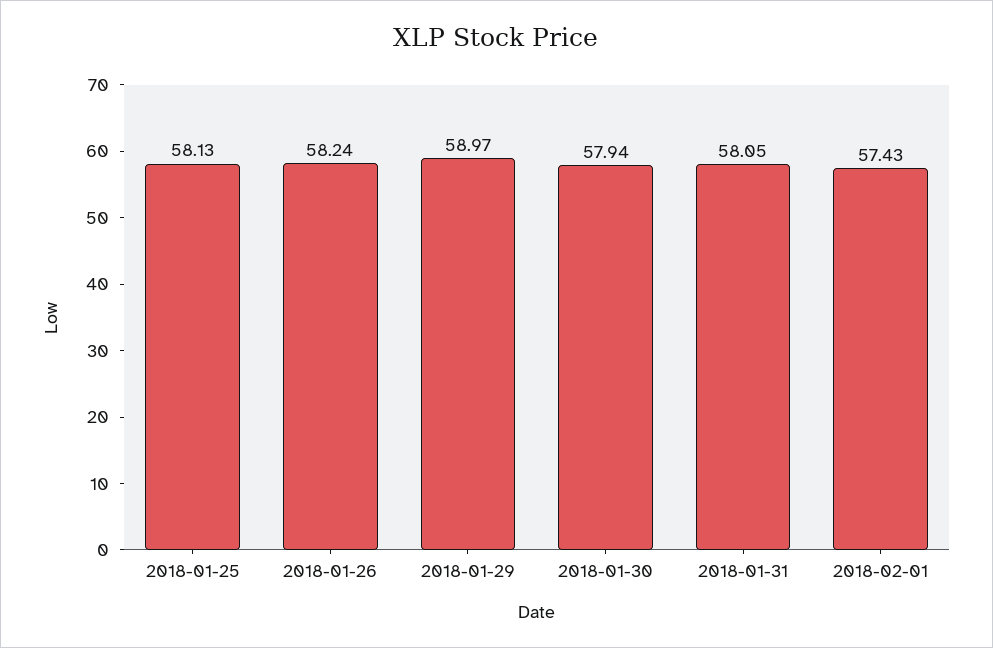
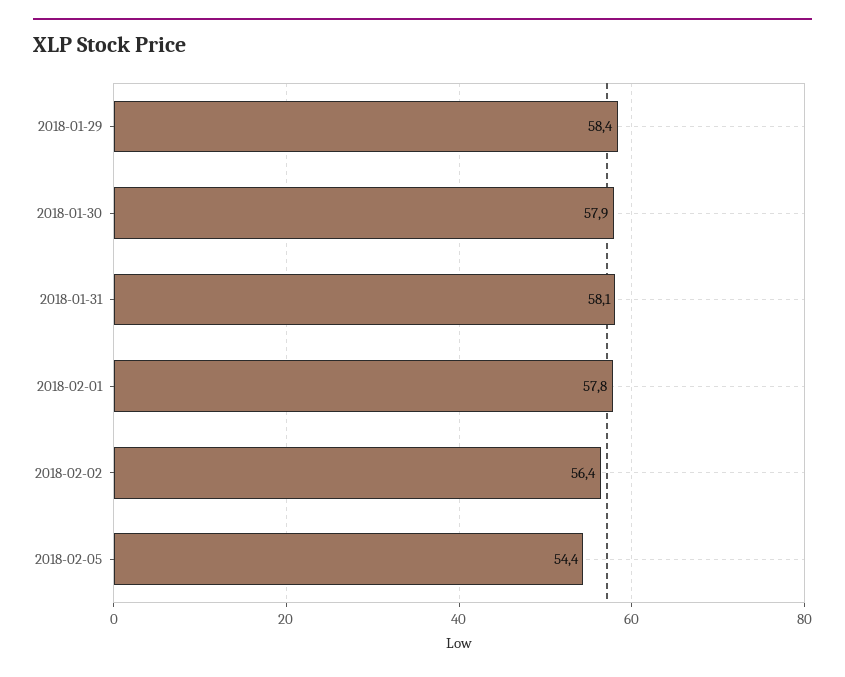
2018-01-25: 58.13 -> none
2018-01-26: 58.24 -> none
2018-01-29: 58.97 -> 58.4
2018-02-01: 57.43 -> 57.8
2018-02-02: none -> 56.4
2018-02-05: none -> 54.4

